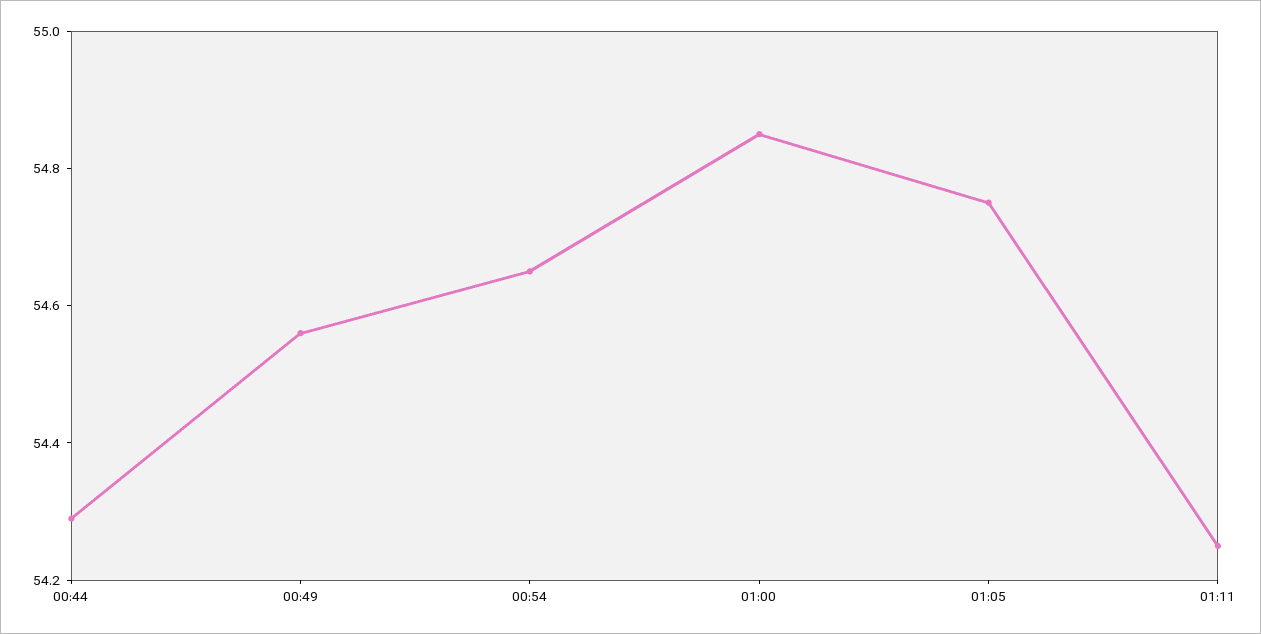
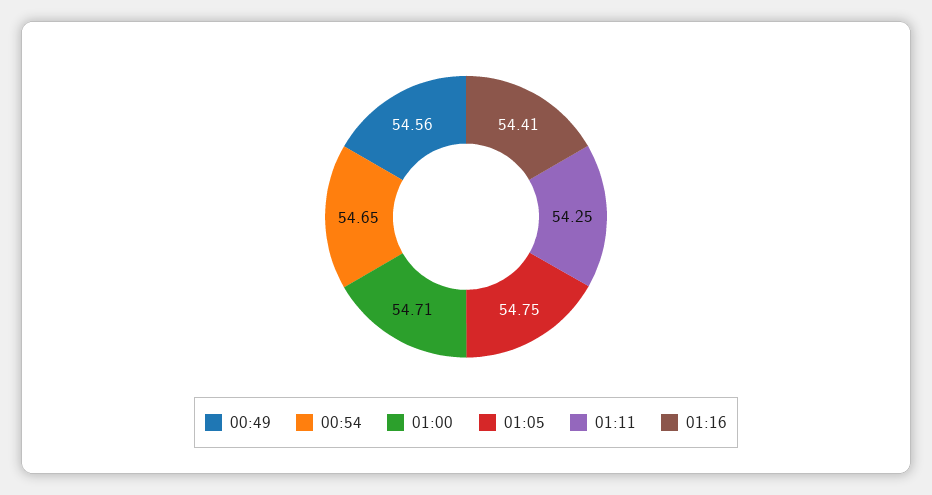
00:44: 54.3 -> none
01:00: 54.85 -> 54.71
01:16: none -> 54.41

